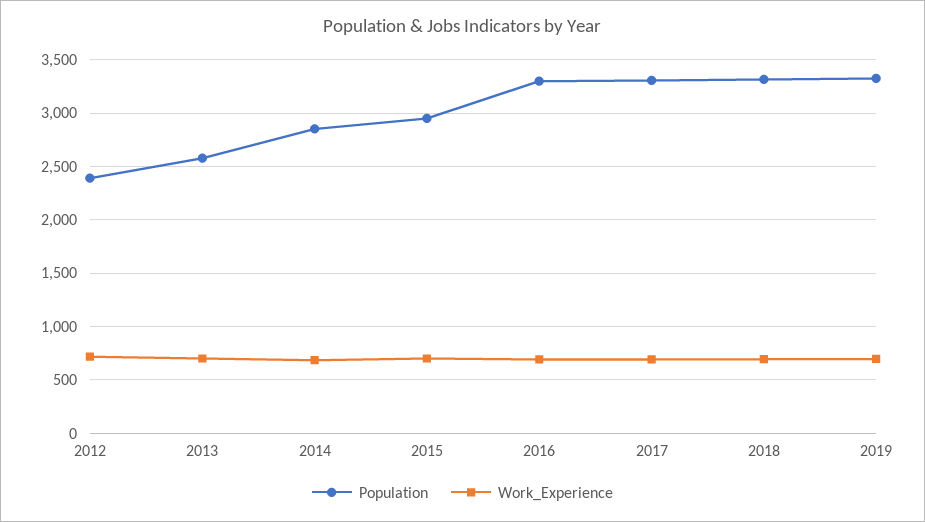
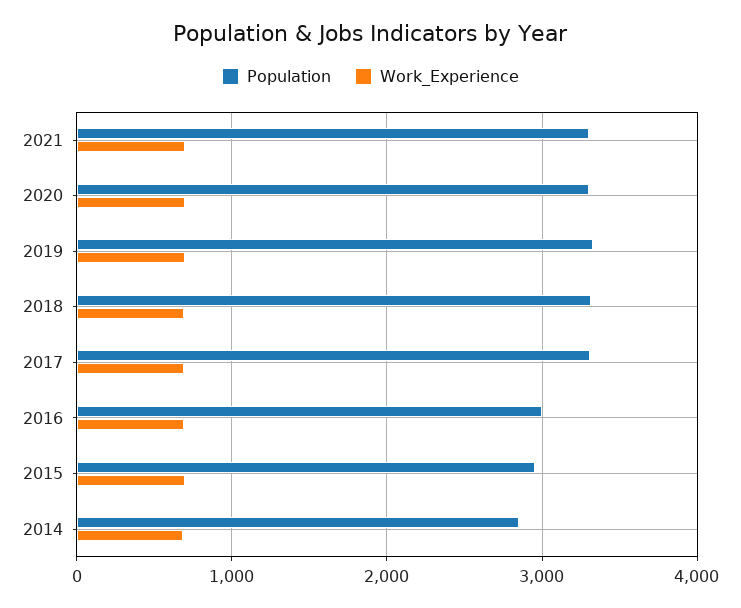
Population, 2012: 2400 -> none
Work_Experience, 2012: 700 -> none
Population, 2013: 2600 -> none
Work_Experience, 2013: 700 -> none
Population, 2016: 3300 -> 3000
Population, 2021: none -> 3300
Work_Experience, 2021: none -> 700
Population, 2020: none -> 3300
Work_Experience, 2020: none -> 700

